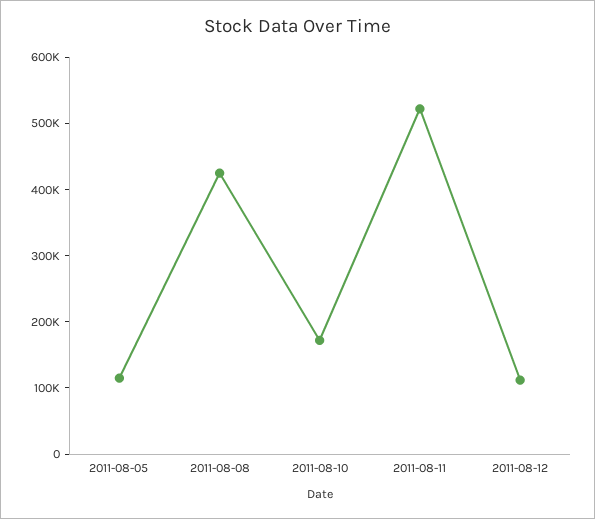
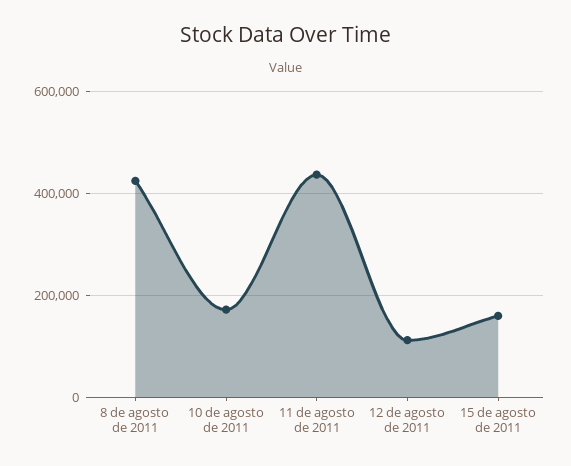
2011-08-05: 120000 -> none
2011-08-11: 520000 -> 440000
15 de agosto de 2011: none -> 160000

